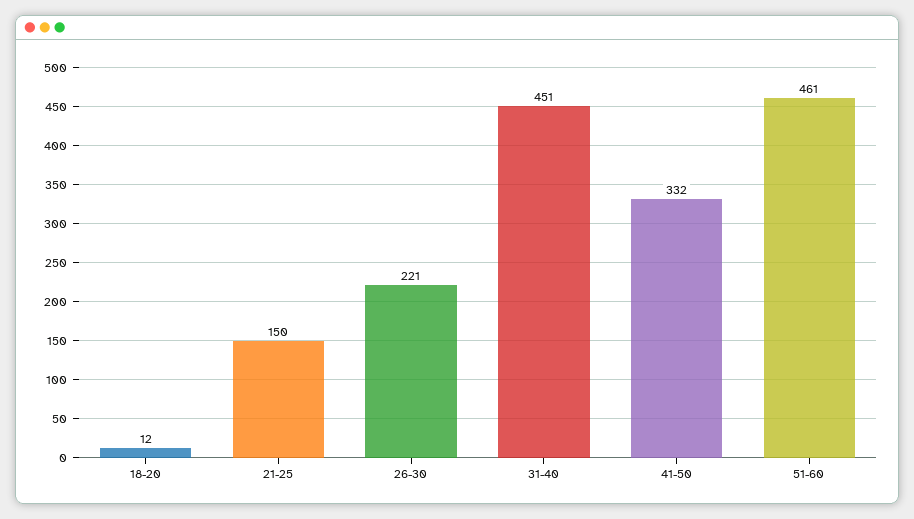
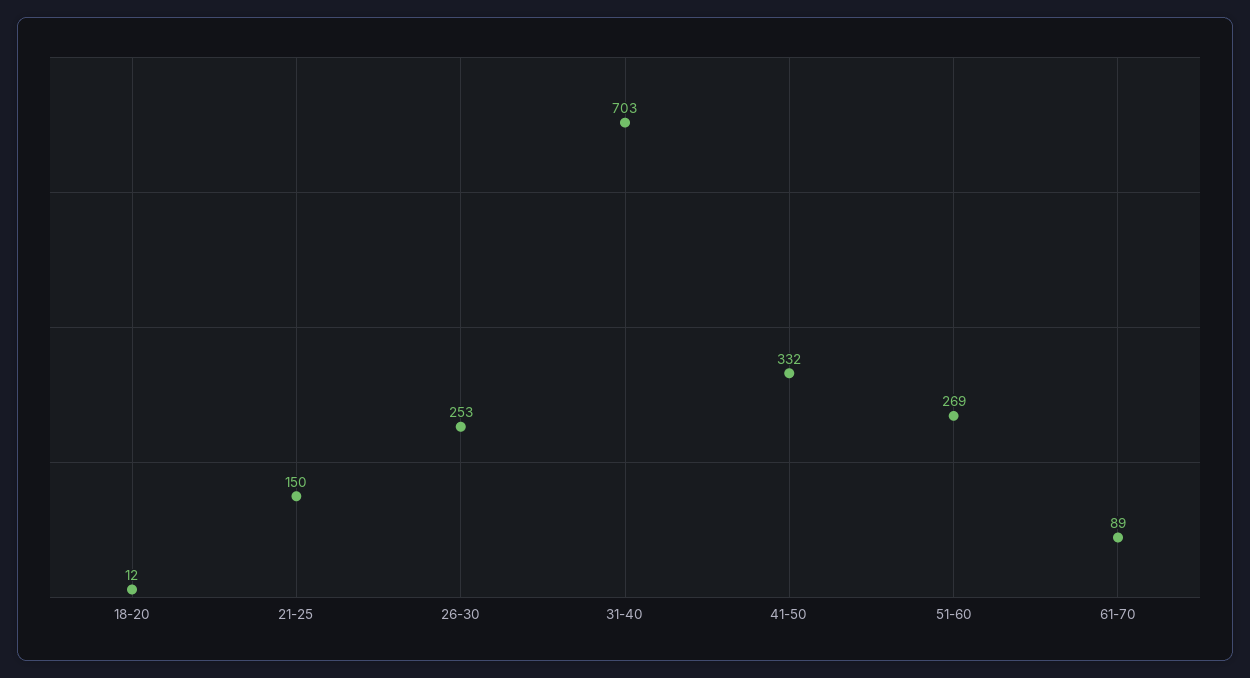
26-30: 221 -> 253
31-40: 451 -> 703
51-60: 461 -> 269
61-70: none -> 89

